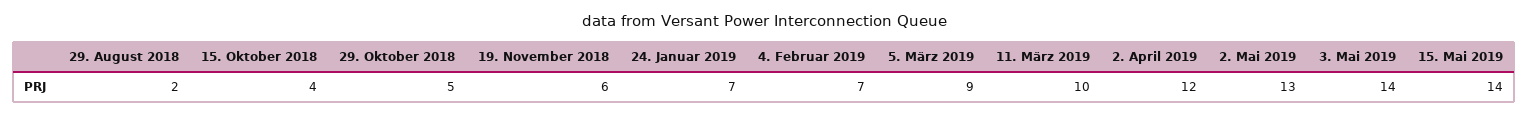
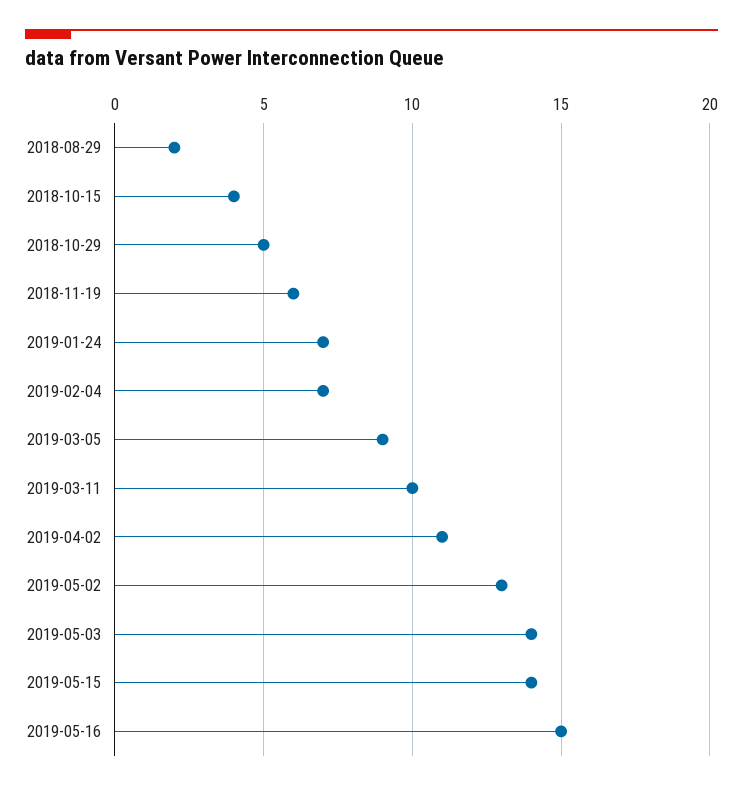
2. April 2019: 12 -> 11
2019-05-16: none -> 15

